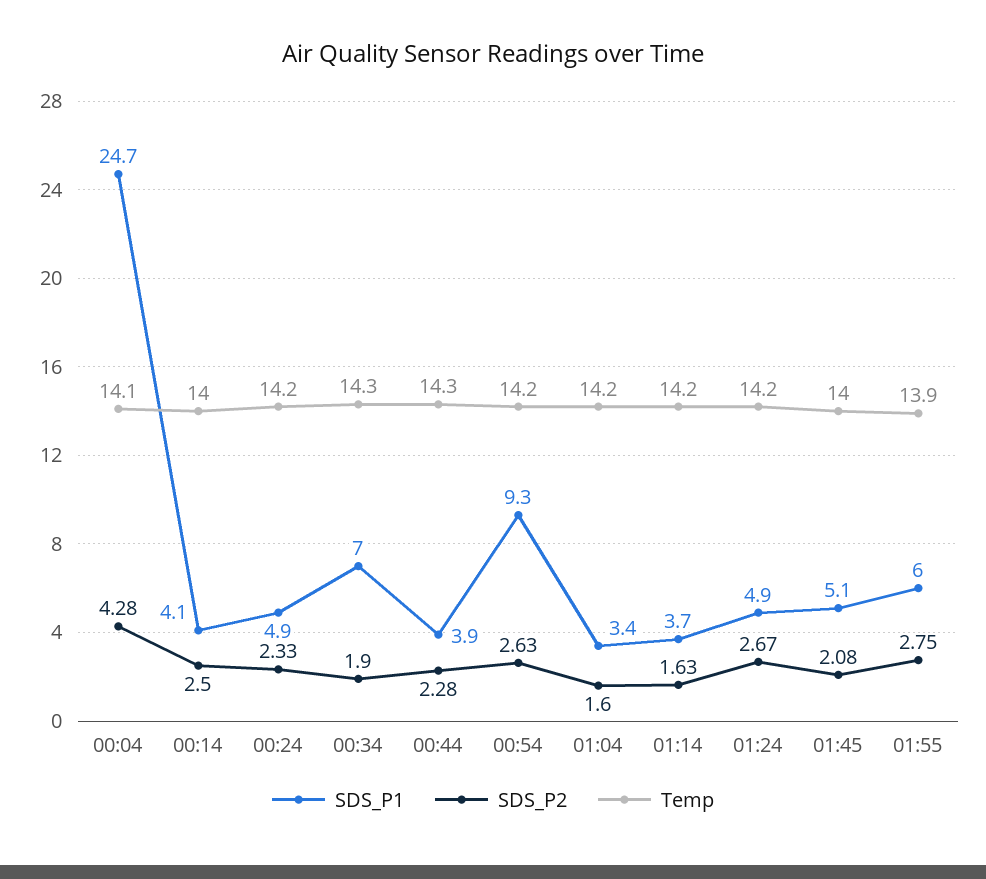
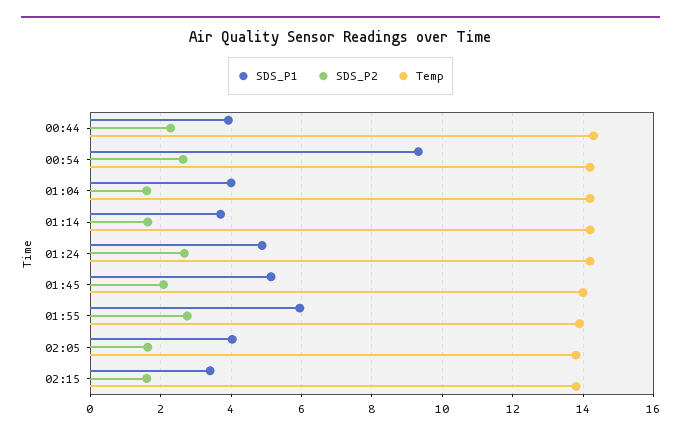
SDS_P1, 00:04: 24.7 -> none
SDS_P2, 00:04: 4.28 -> none
Temp, 00:04: 14.1 -> none
SDS_P1, 00:14: 4.1 -> none
SDS_P2, 00:14: 2.5 -> none
Temp, 00:14: 14 -> none
SDS_P1, 00:24: 4.9 -> none
SDS_P2, 00:24: 2.33 -> none
Temp, 00:24: 14.2 -> none
SDS_P1, 00:34: 7 -> none
SDS_P2, 00:34: 1.9 -> none
Temp, 00:34: 14.3 -> none
SDS_P1, 01:04: 3.4 -> 4
SDS_P1, 02:05: none -> 4
SDS_P2, 02:05: none -> 1.6
Temp, 02:05: none -> 13.8
SDS_P1, 02:15: none -> 3.4
SDS_P2, 02:15: none -> 1.6
Temp, 02:15: none -> 13.8

